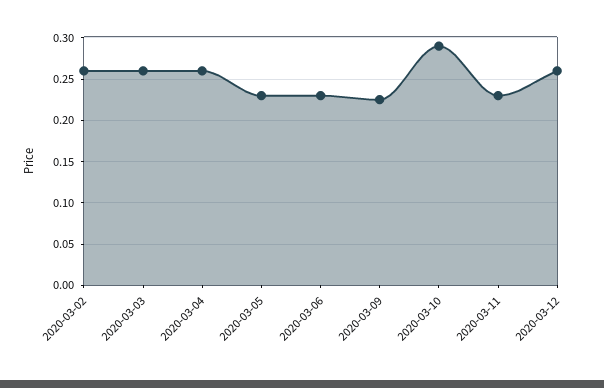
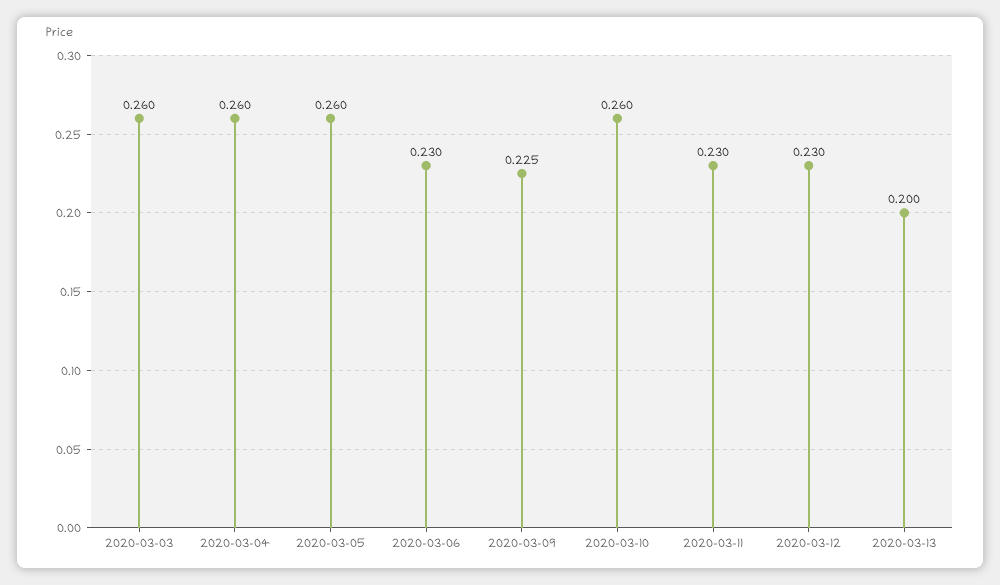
2020-03-02: 0.26 -> none
2020-03-05: 0.23 -> 0.26
2020-03-10: 0.29 -> 0.26
2020-03-12: 0.26 -> 0.23
2020-03-13: none -> 0.2

